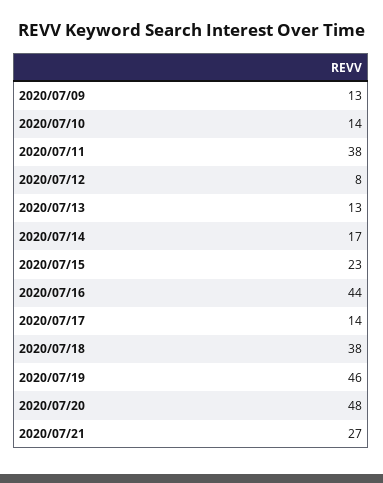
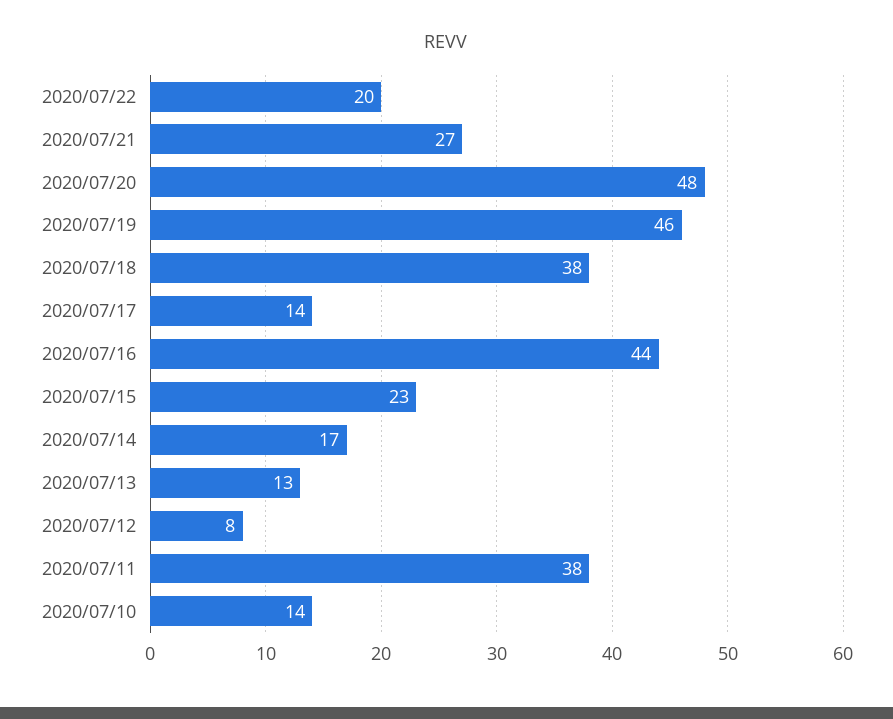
2020/07/09: 13 -> none
2020/07/22: none -> 20

